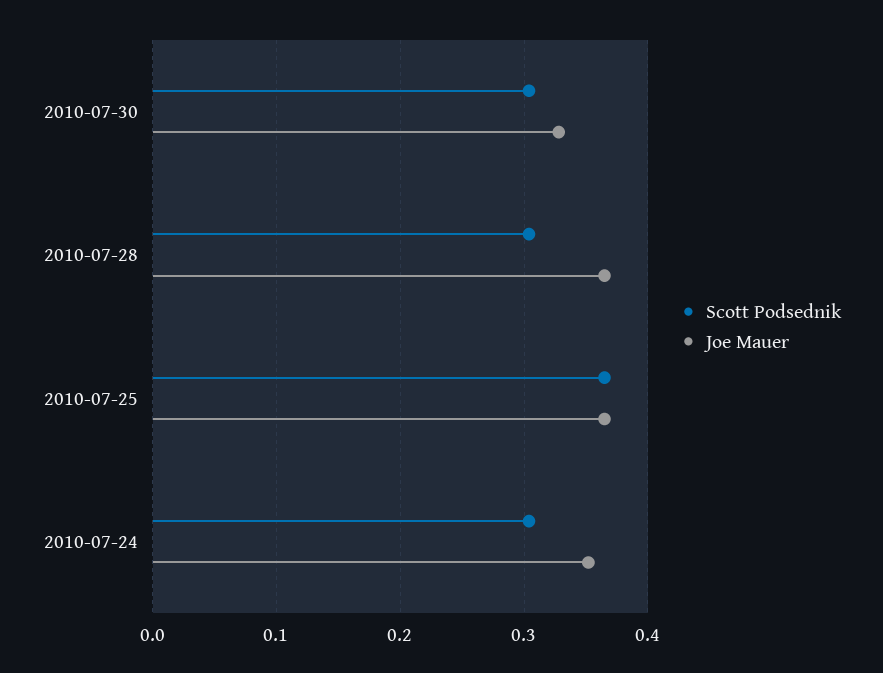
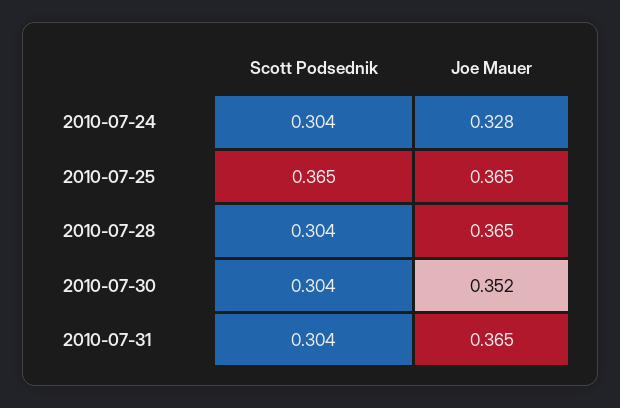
Joe Mauer, 2010-07-30: 0.33 -> 0.352
Joe Mauer, 2010-07-24: 0.35 -> 0.328
Scott Podsednik, 2010-07-31: none -> 0.304
Joe Mauer, 2010-07-31: none -> 0.365

